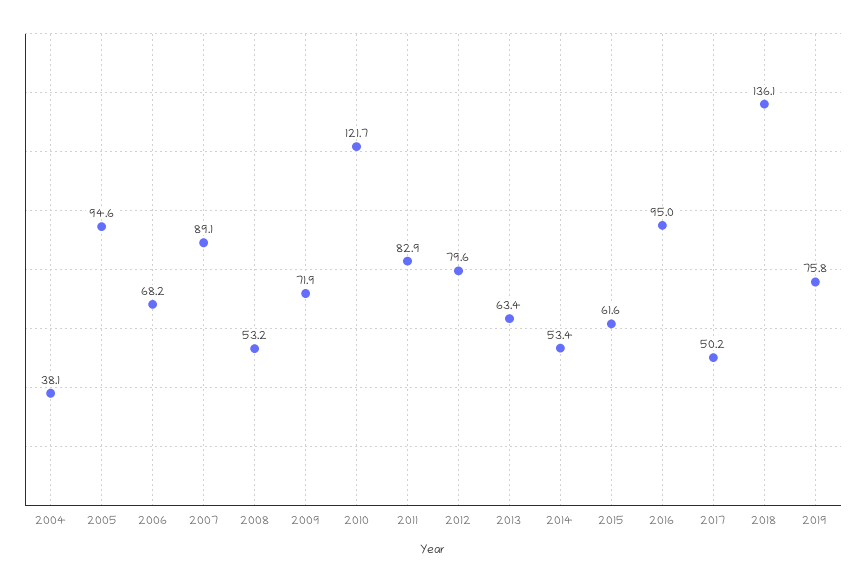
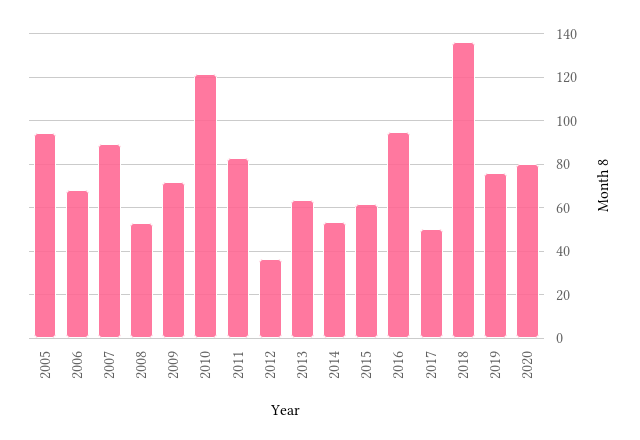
2004: 38.1 -> none
2012: 79.6 -> 35
2020: none -> 80

